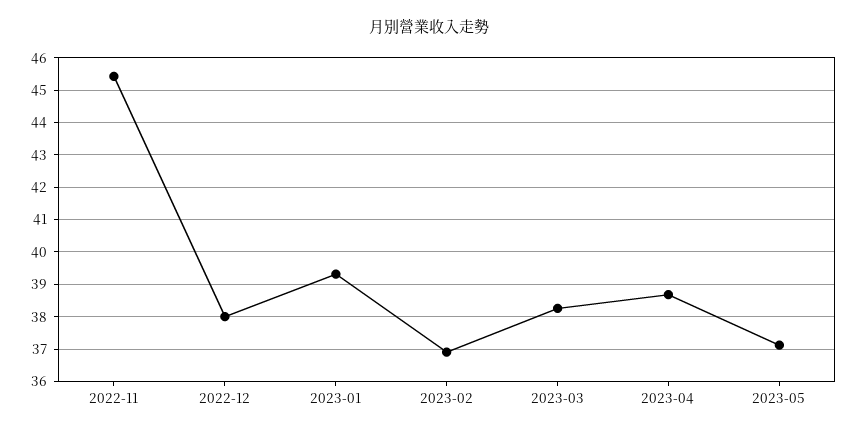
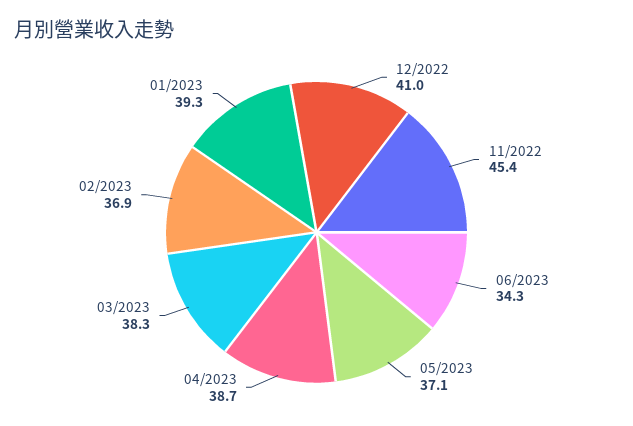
2022-12: 38 -> 41
06/2023: none -> 34.3

